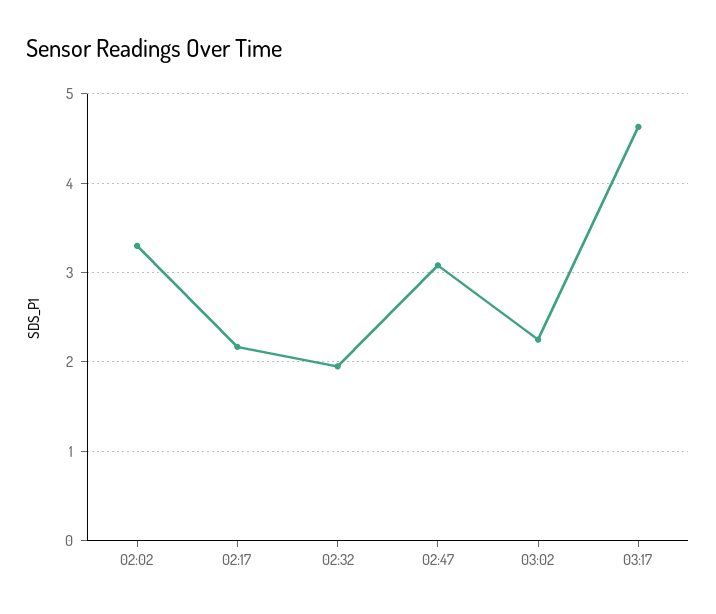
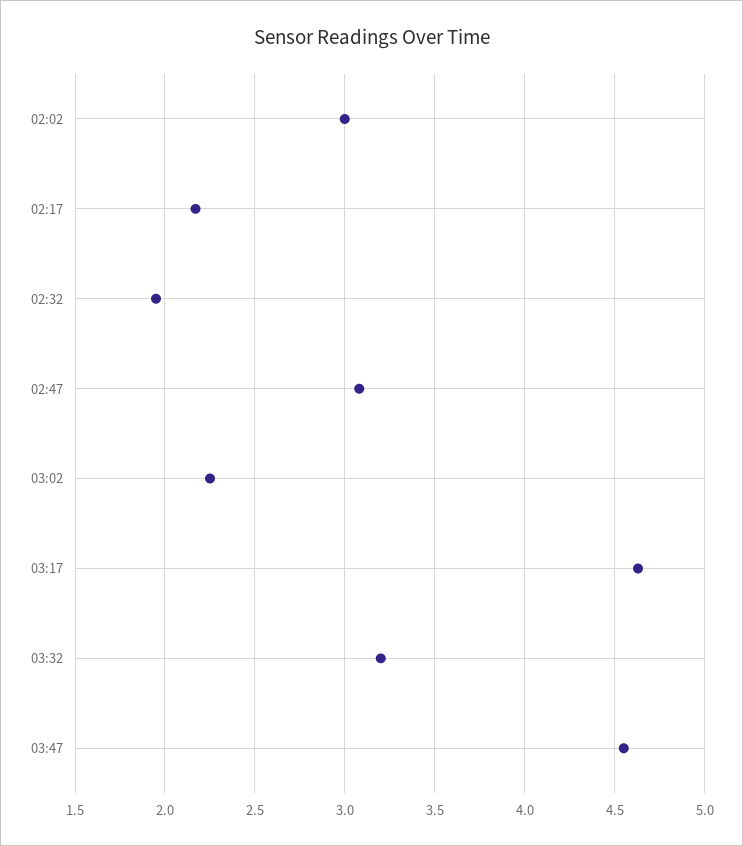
02:02: 3.3 -> 3
03:32: none -> 3.2
03:47: none -> 4.55

